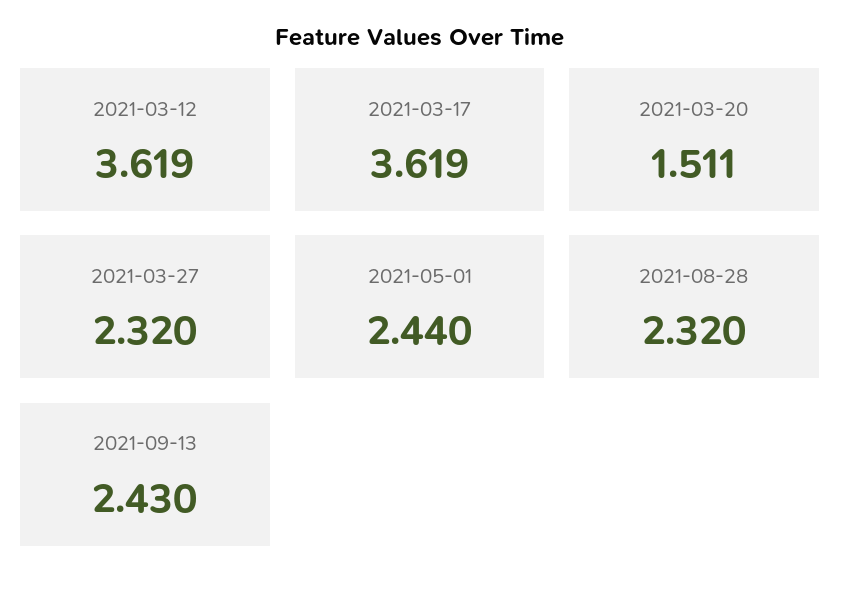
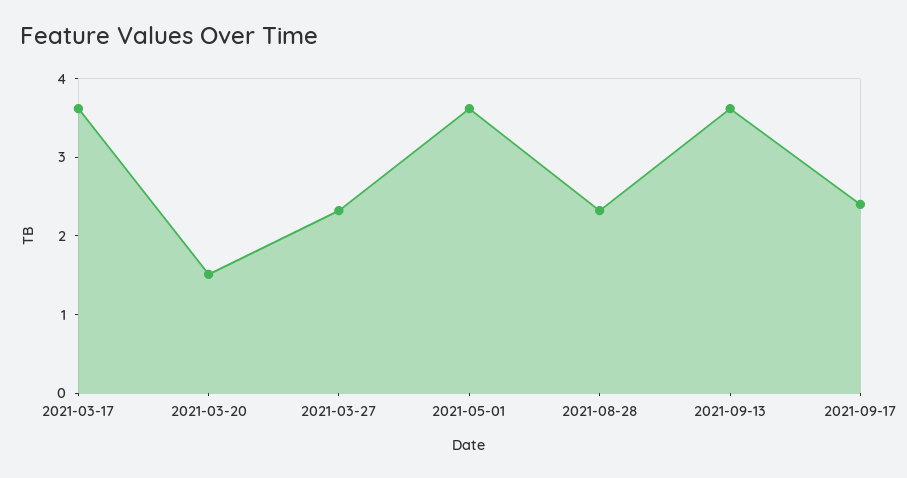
2021-03-12: 3.619 -> none
2021-05-01: 2.44 -> 3.6
2021-09-13: 2.43 -> 3.6
2021-09-17: none -> 2.4

